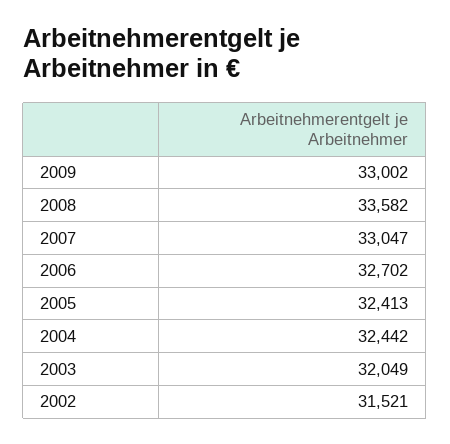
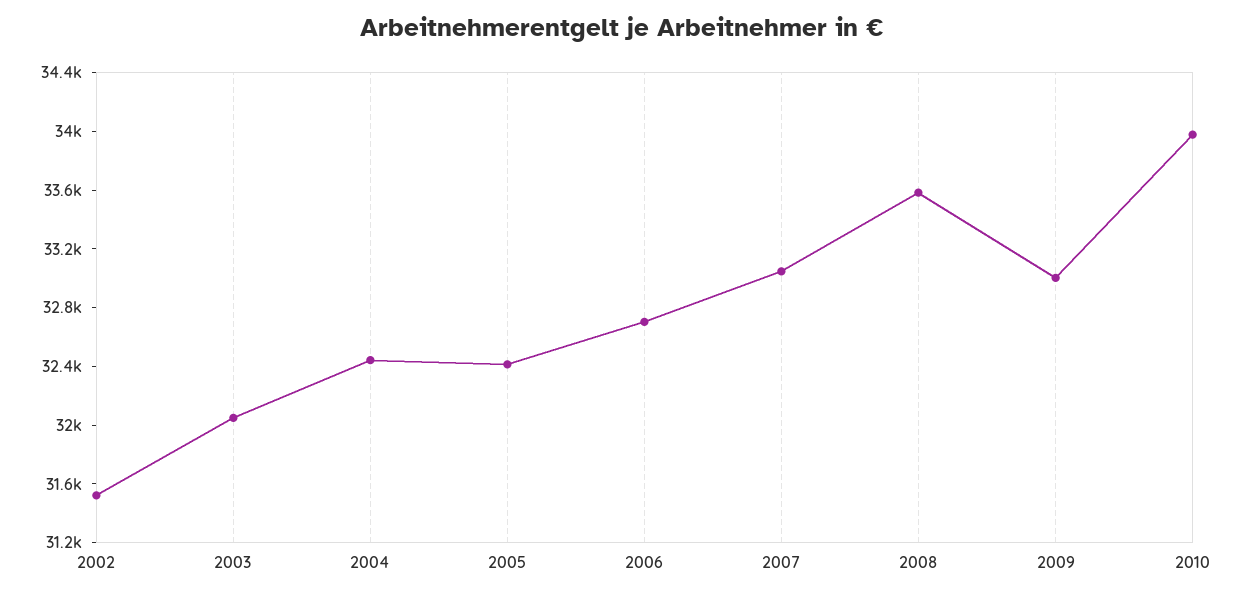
2010: none -> 34000

